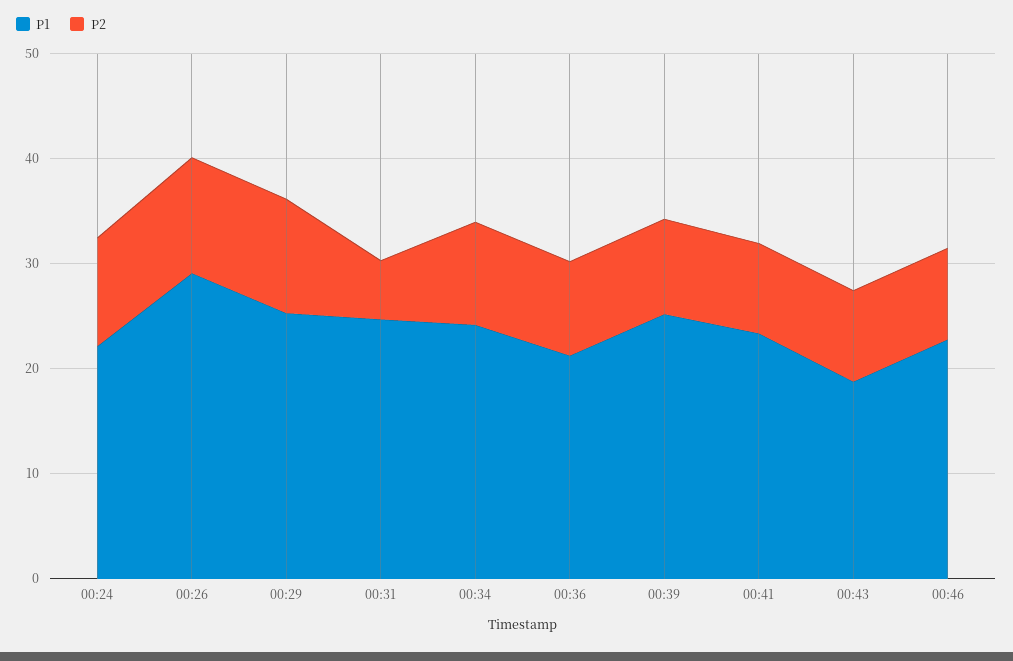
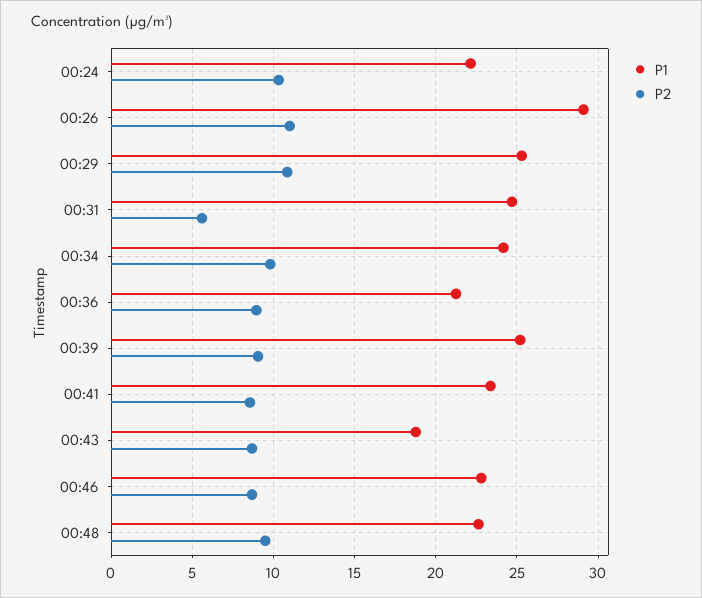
P1, 00:48: none -> 22.5
P2, 00:48: none -> 9.5

